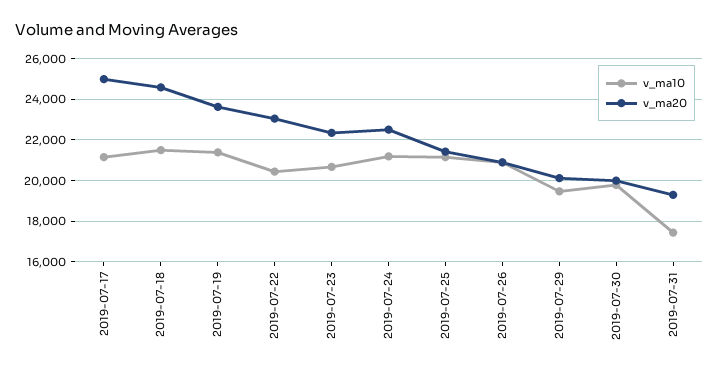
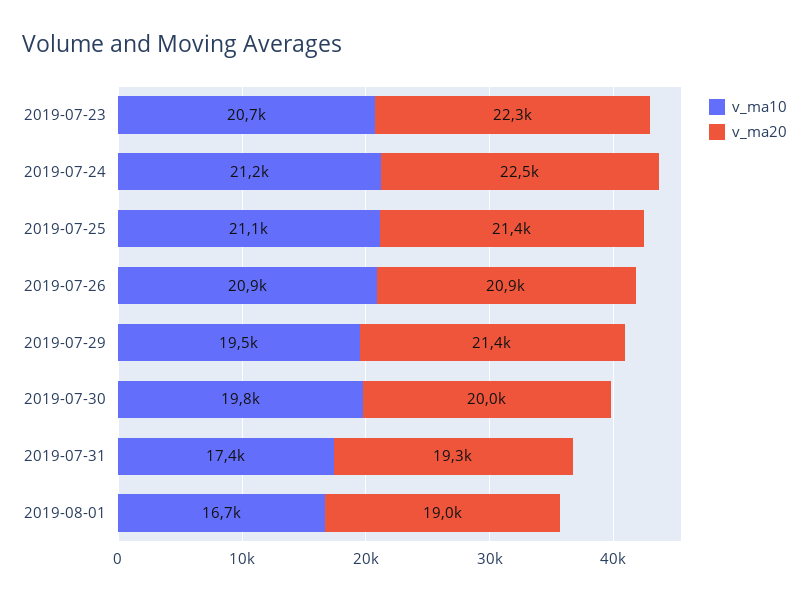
v_ma10, 2019-07-17: 21000 -> none
v_ma20, 2019-07-17: 25000 -> none
v_ma10, 2019-07-18: 21500 -> none
v_ma20, 2019-07-18: 24500 -> none
v_ma10, 2019-07-19: 21500 -> none
v_ma20, 2019-07-19: 23500 -> none
v_ma10, 2019-07-22: 20500 -> none
v_ma20, 2019-07-22: 23000 -> none
v_ma20, 2019-07-29: 20000 -> 21400
v_ma10, 2019-08-01: none -> 16700
v_ma20, 2019-08-01: none -> 19000

